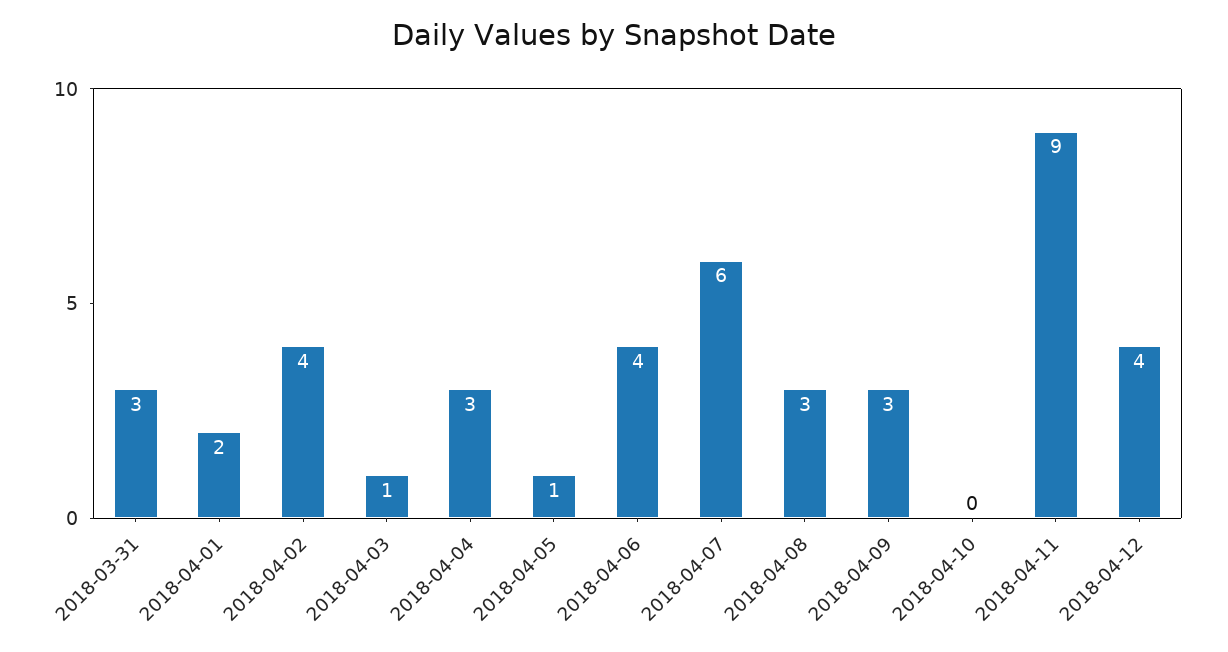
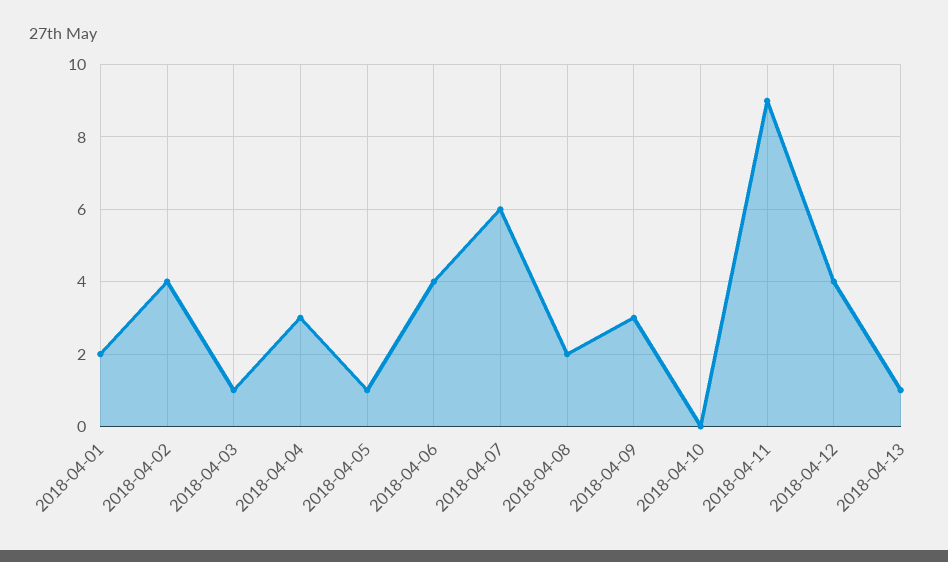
2018-03-31: 3 -> none
2018-04-08: 3 -> 2
2018-04-13: none -> 1

